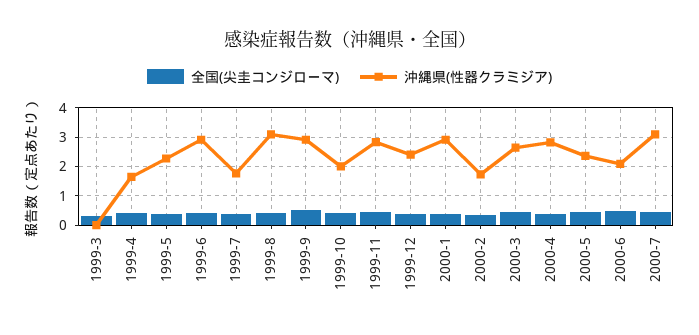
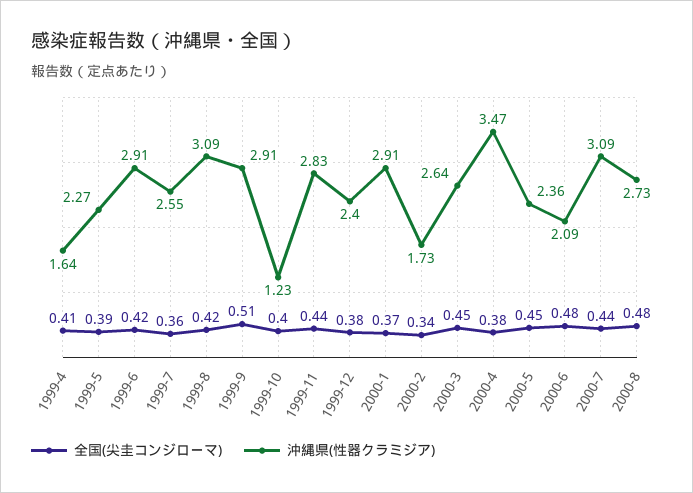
全国(尖圭コンジローマ), 1999-3: 0.25 -> none
沖縄県(性器クラミジア), 1999-3: 0 -> none
沖縄県(性器クラミジア), 1999-7: 1.75 -> 2.55
沖縄県(性器クラミジア), 1999-10: 2 -> 1.23
沖縄県(性器クラミジア), 2000-4: 2.75 -> 3.47
全国(尖圭コンジローマ), 2000-8: none -> 0.48
沖縄県(性器クラミジア), 2000-8: none -> 2.73

